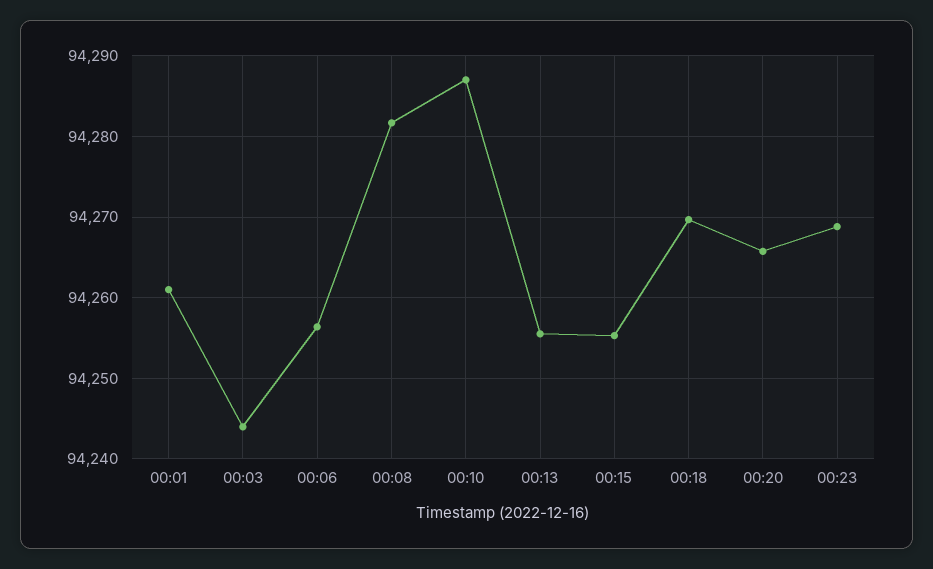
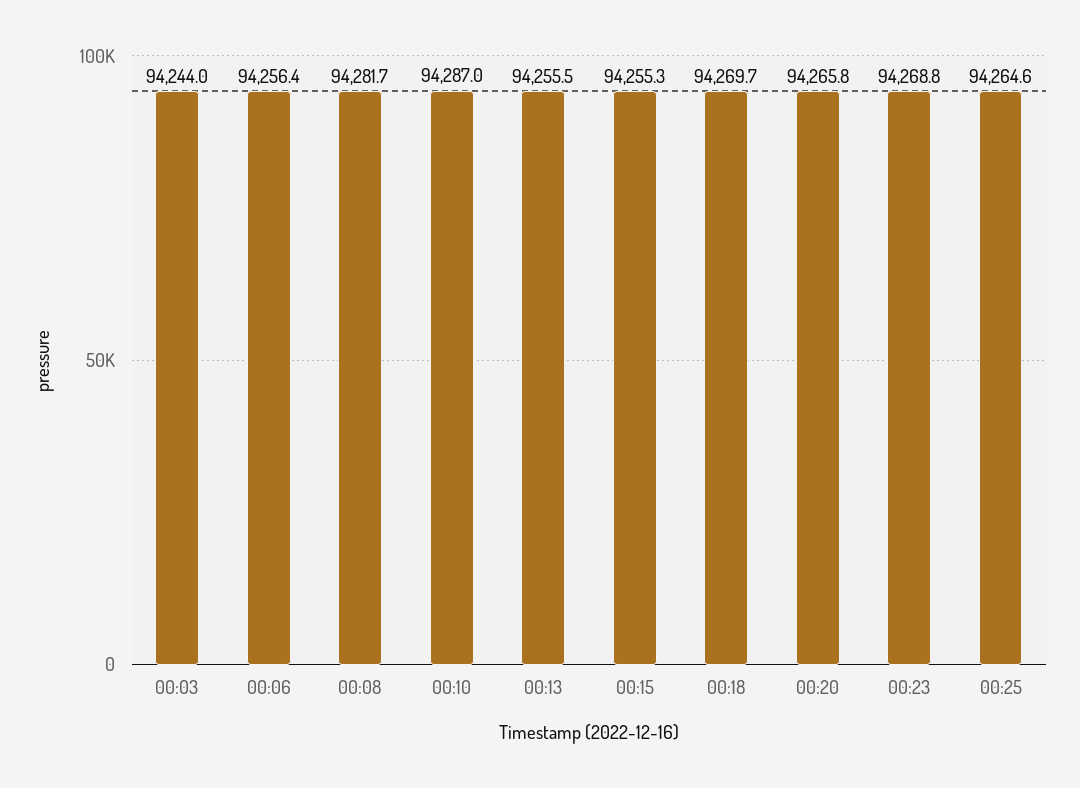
00:01: 94261 -> none
00:25: none -> 94264.6

